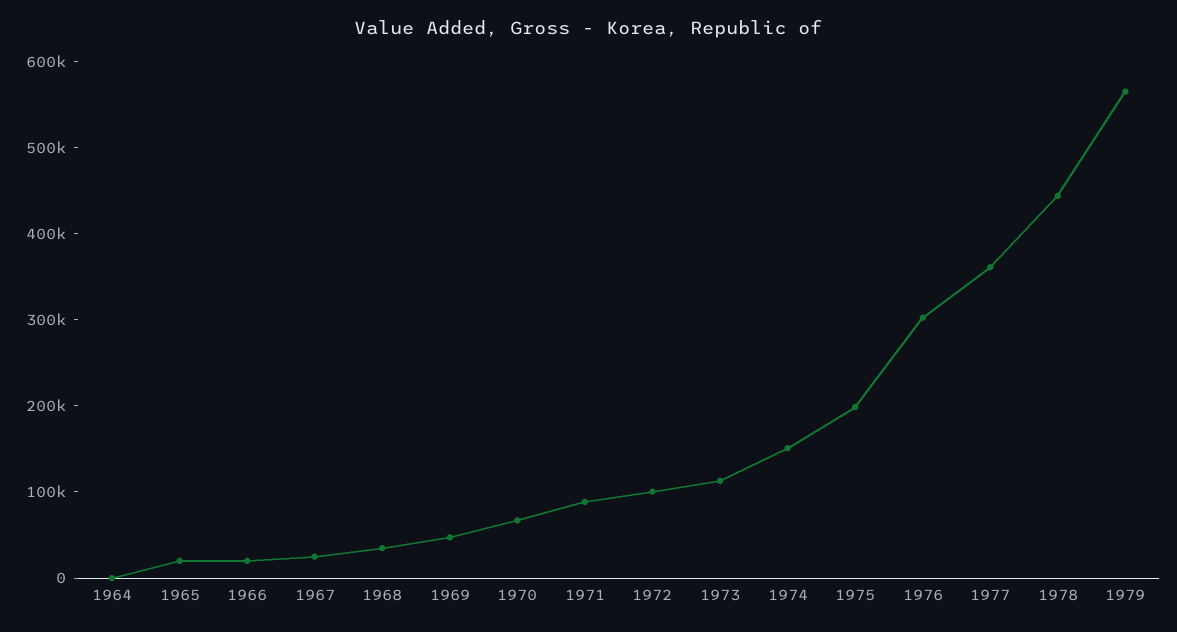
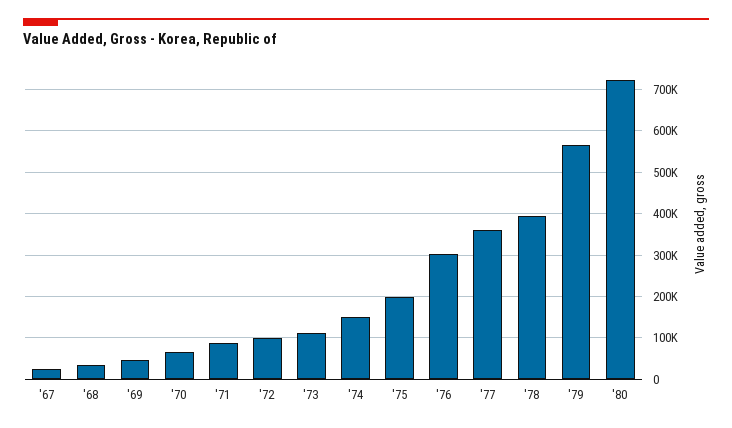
1964: 0 -> none
1965: 20000 -> none
1966: 20000 -> none
1978: 440000 -> 400000
'80: none -> 720000

